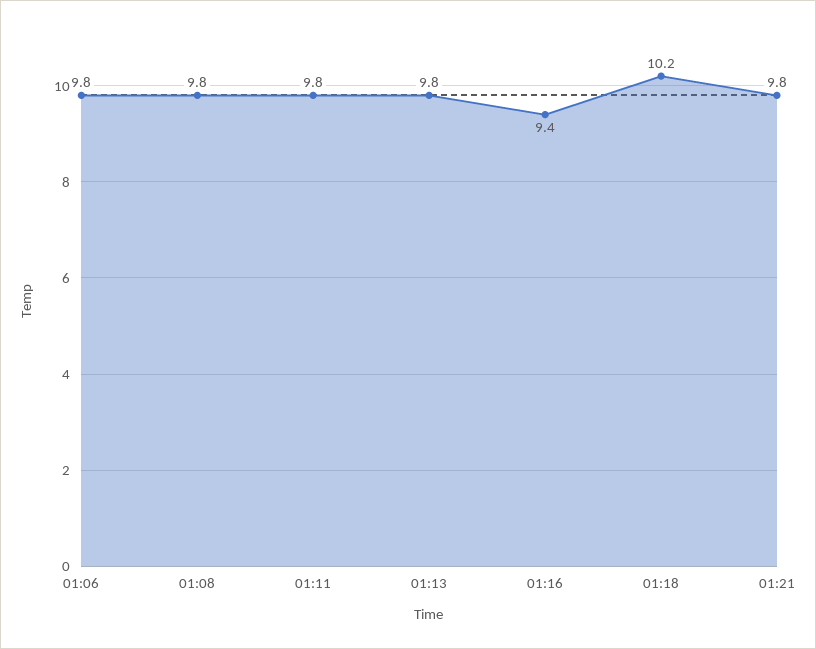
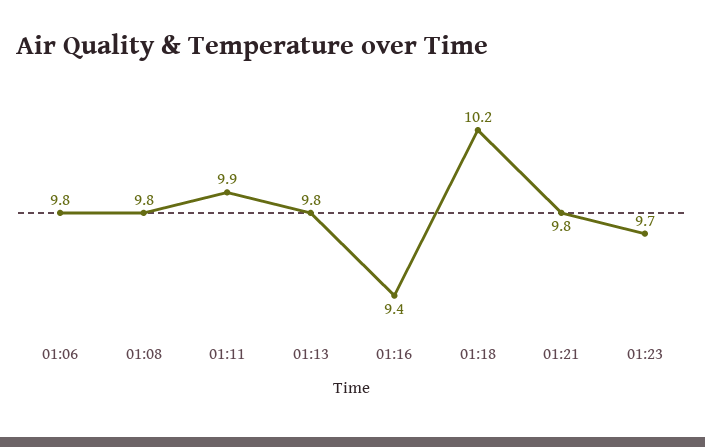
01:11: 9.8 -> 9.9
01:23: none -> 9.7

